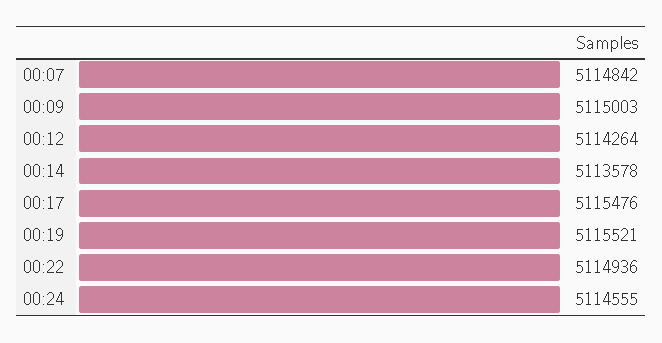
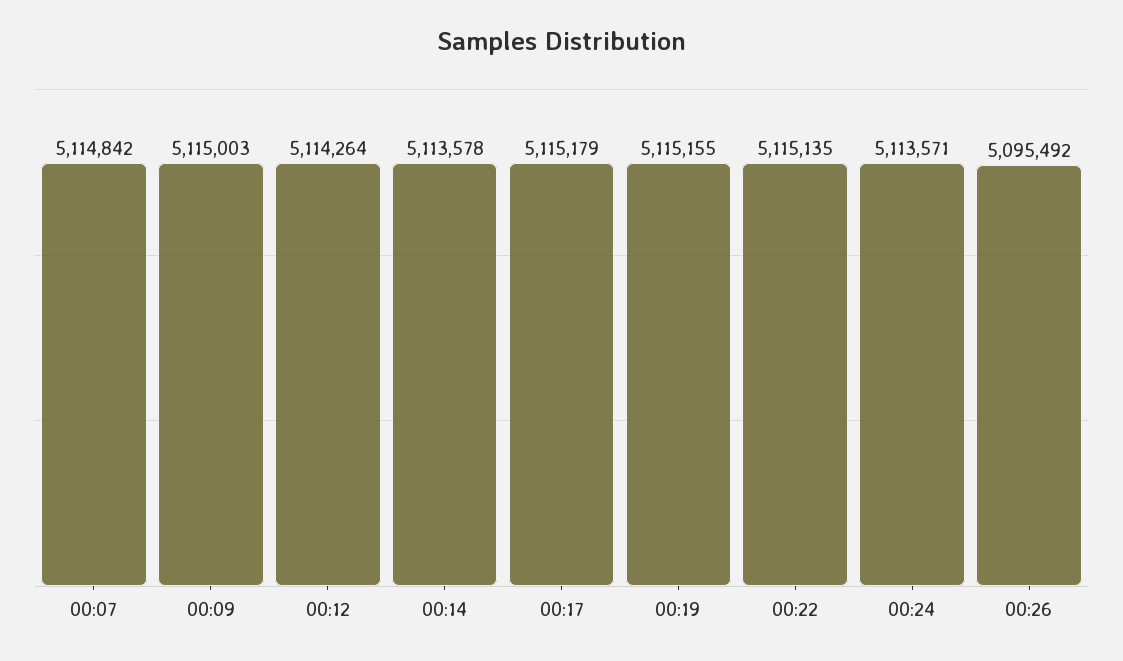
00:17: 5115476 -> 5115179
00:19: 5115521 -> 5115155
00:22: 5114936 -> 5115135
00:24: 5114555 -> 5113571
00:26: none -> 5095492

